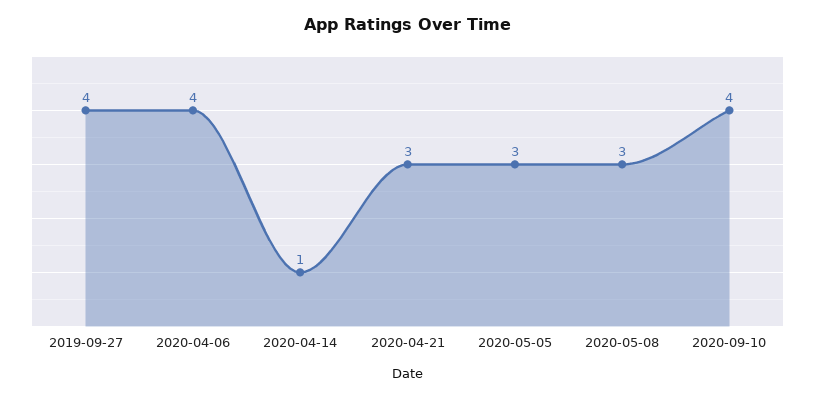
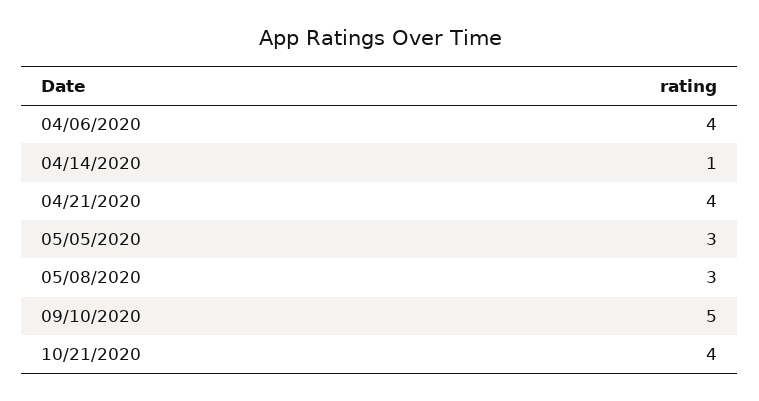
2019-09-27: 4 -> none
2020-04-21: 3 -> 4
2020-09-10: 4 -> 5
10/21/2020: none -> 4

